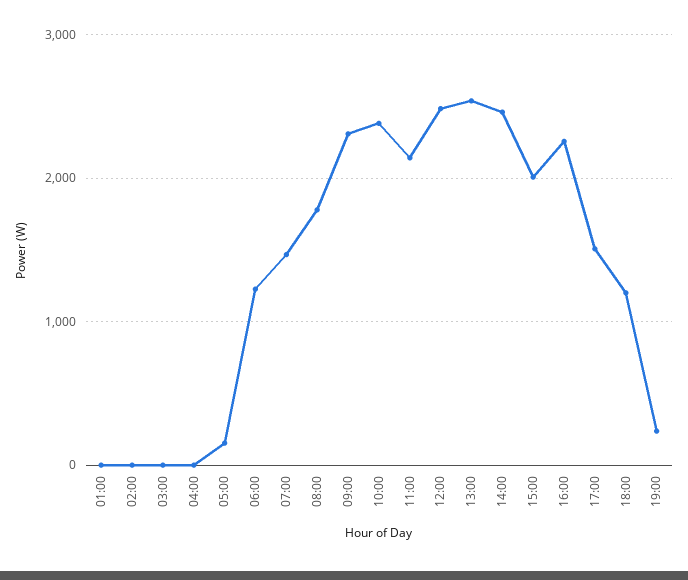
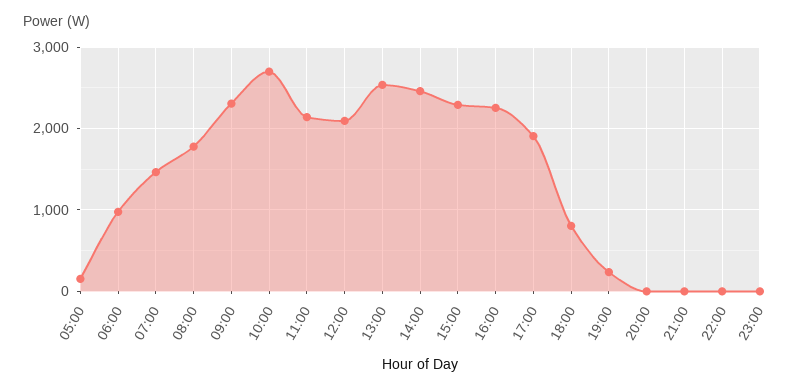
01:00: 0 -> none
02:00: 0 -> none
03:00: 0 -> none
04:00: 0 -> none
06:00: 1200 -> 1000
10:00: 2400 -> 2700
12:00: 2500 -> 2100
15:00: 2000 -> 2300
17:00: 1500 -> 1900
18:00: 1200 -> 800
20:00: none -> 0
21:00: none -> 0
22:00: none -> 0
23:00: none -> 0

